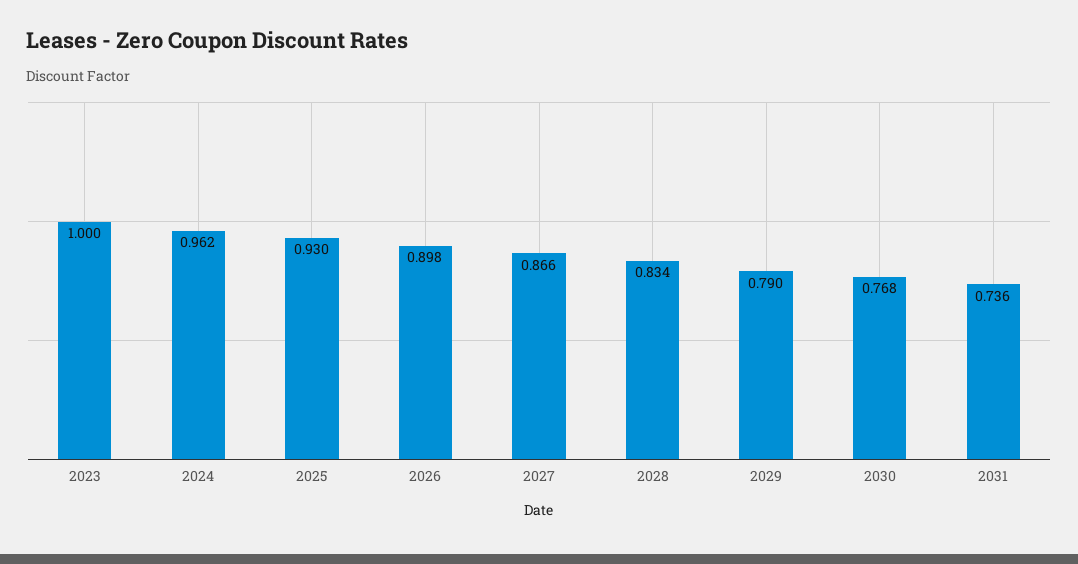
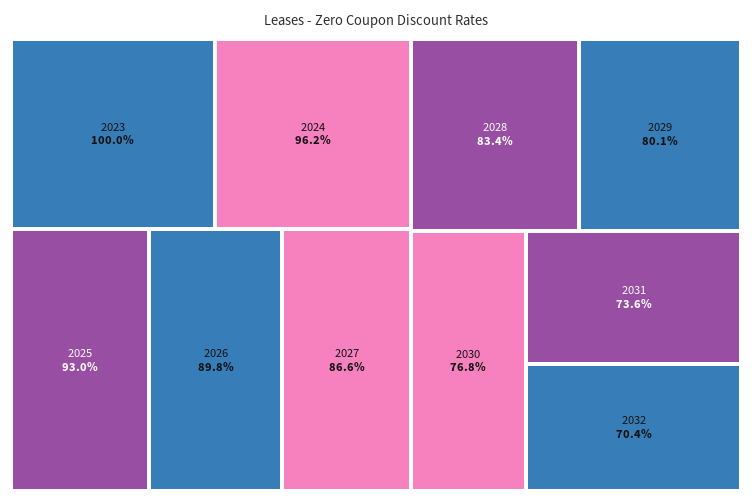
2029: 0.79 -> 0.801
2032: none -> 0.704

